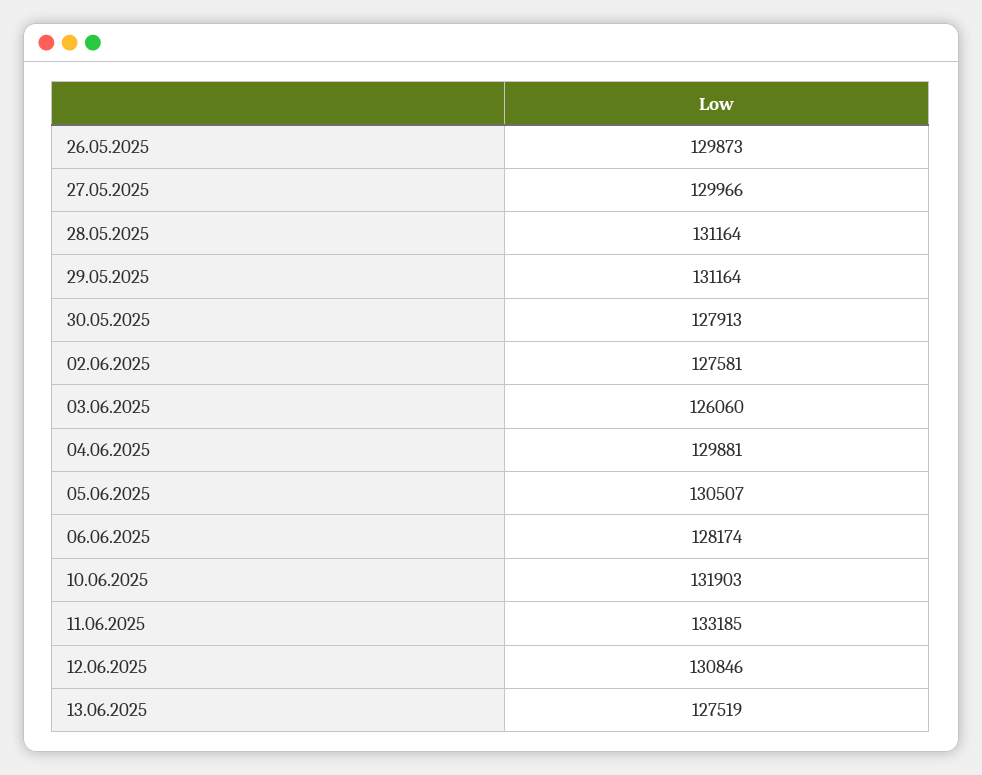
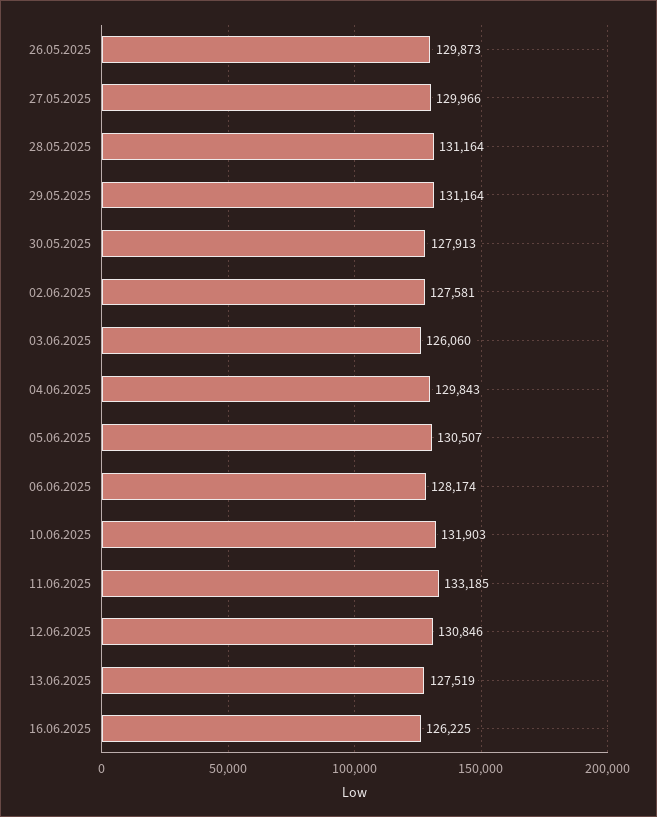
04.06.2025: 129881 -> 129843
16.06.2025: none -> 126225

